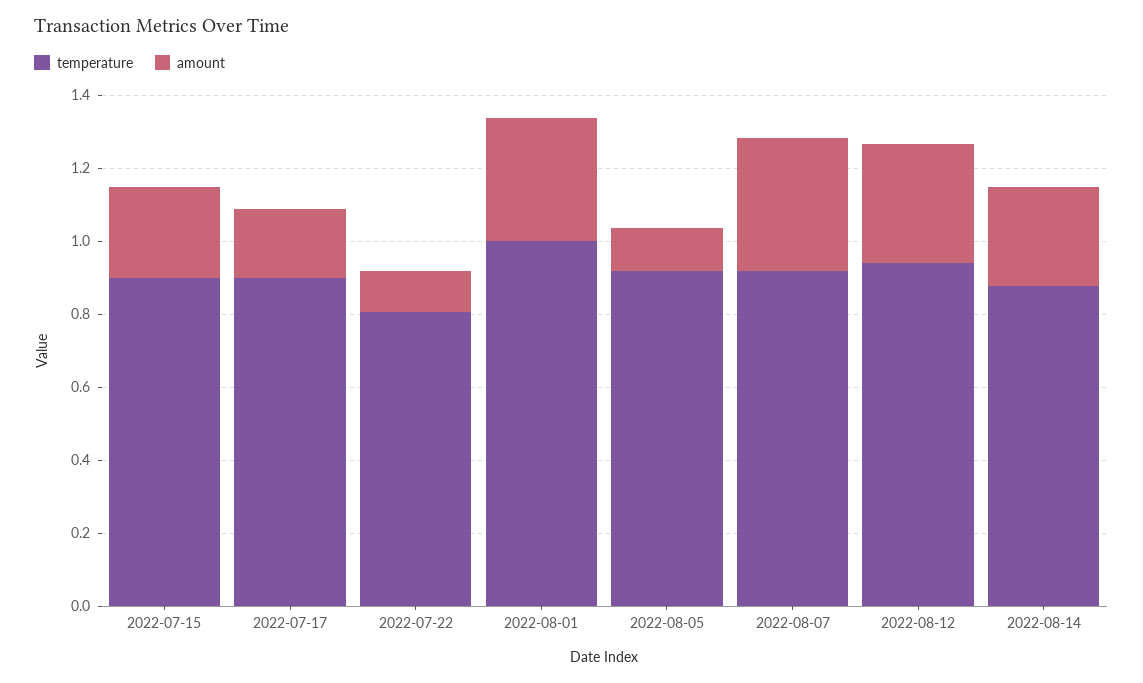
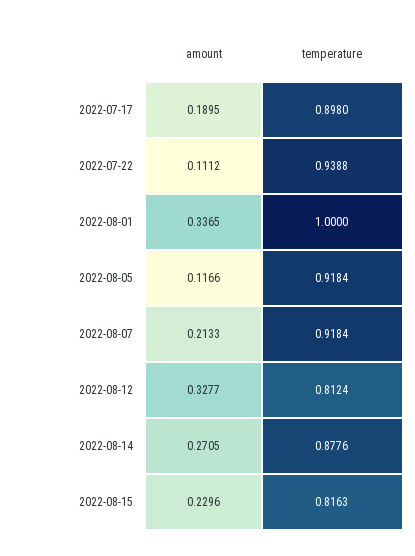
temperature, 2022-07-15: 0.9 -> none
amount, 2022-07-15: 0.25 -> none
temperature, 2022-07-22: 0.8 -> 0.9388
amount, 2022-08-07: 0.35 -> 0.2133
temperature, 2022-08-12: 0.95 -> 0.8124
amount, 2022-08-15: none -> 0.2296
temperature, 2022-08-15: none -> 0.8163

